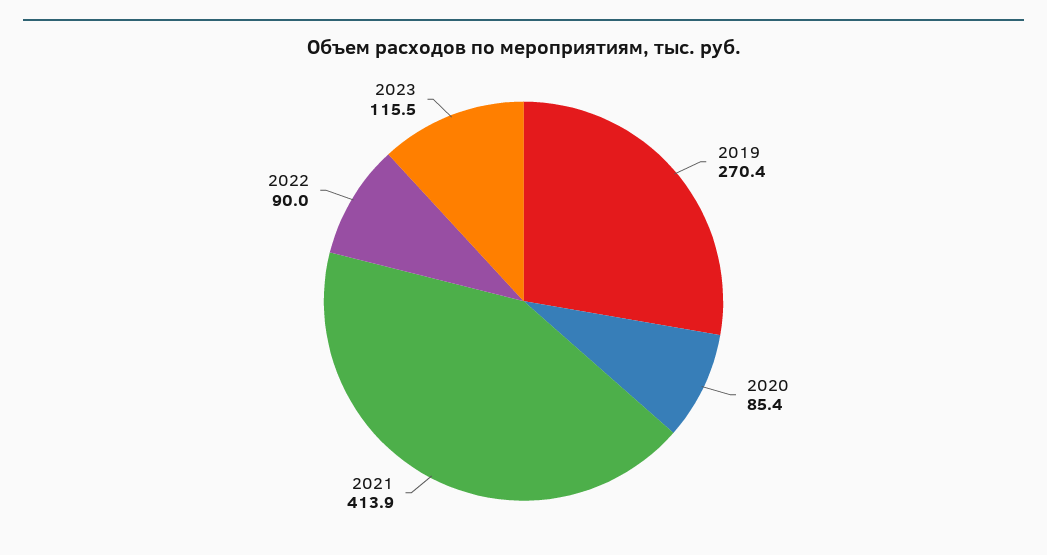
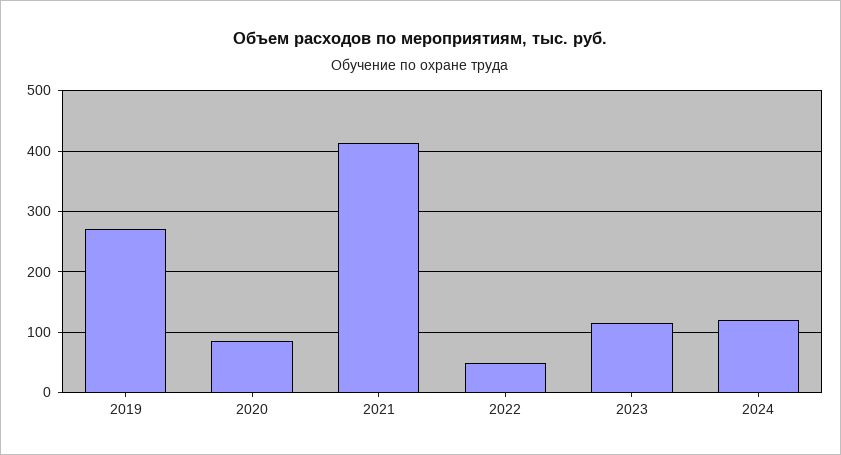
2022: 90 -> 50
2024: none -> 120

